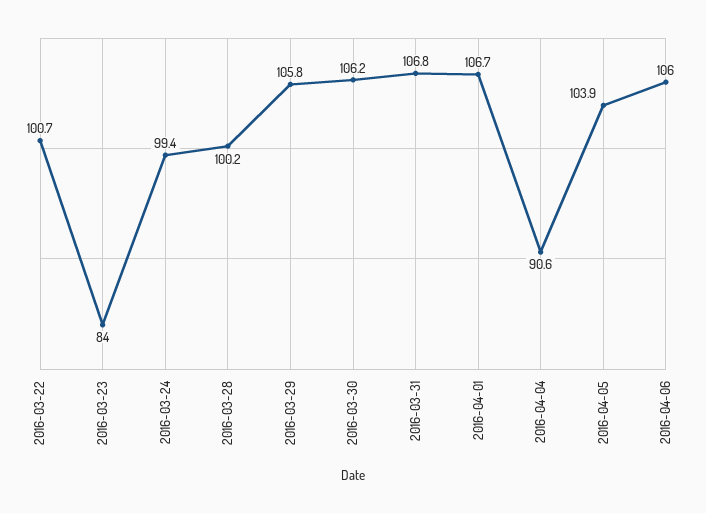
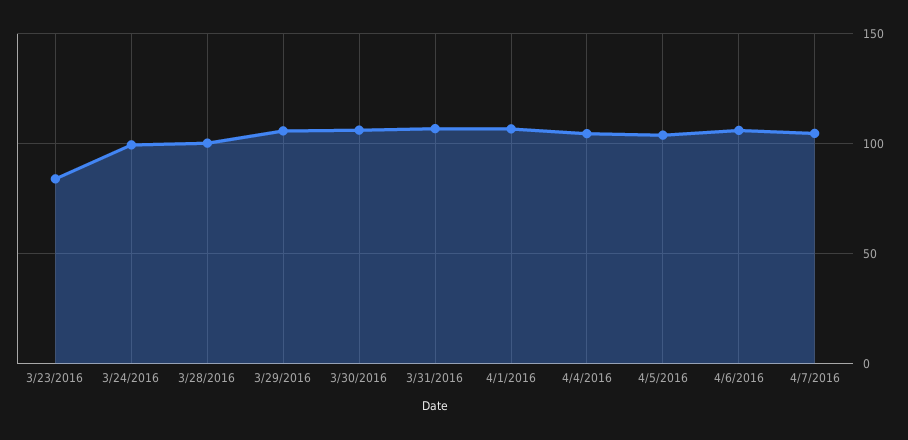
2016-03-22: 100.7 -> none
2016-04-04: 90.6 -> 105
4/7/2016: none -> 105

